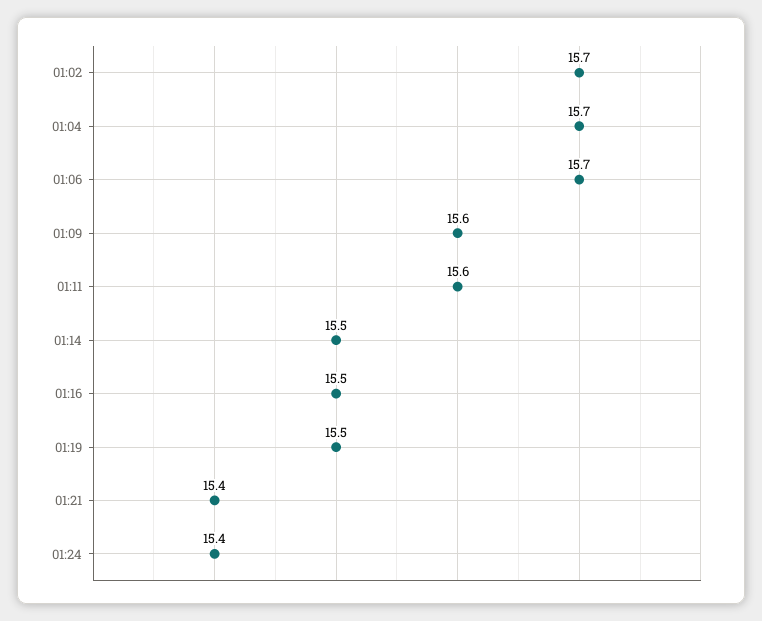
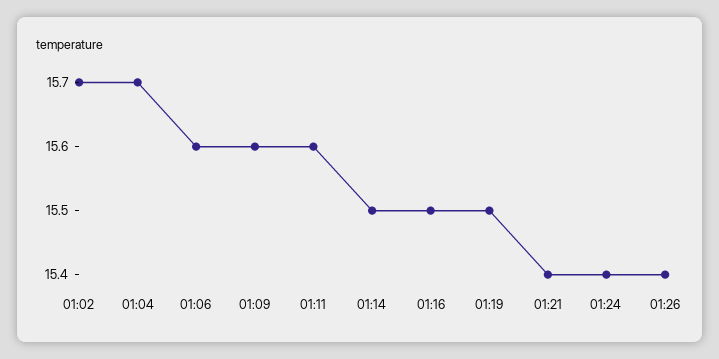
01:06: 15.7 -> 15.6
01:26: none -> 15.4

